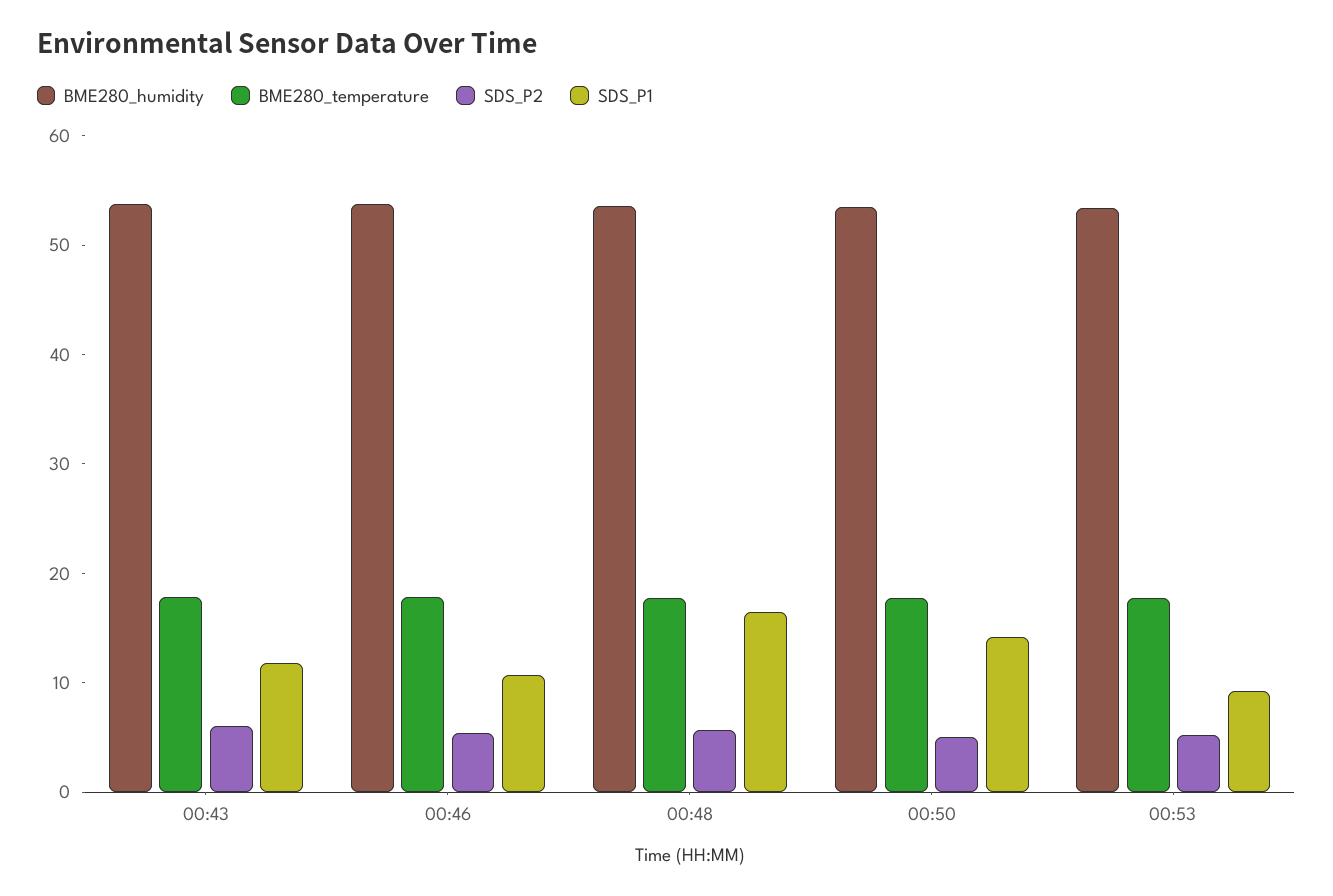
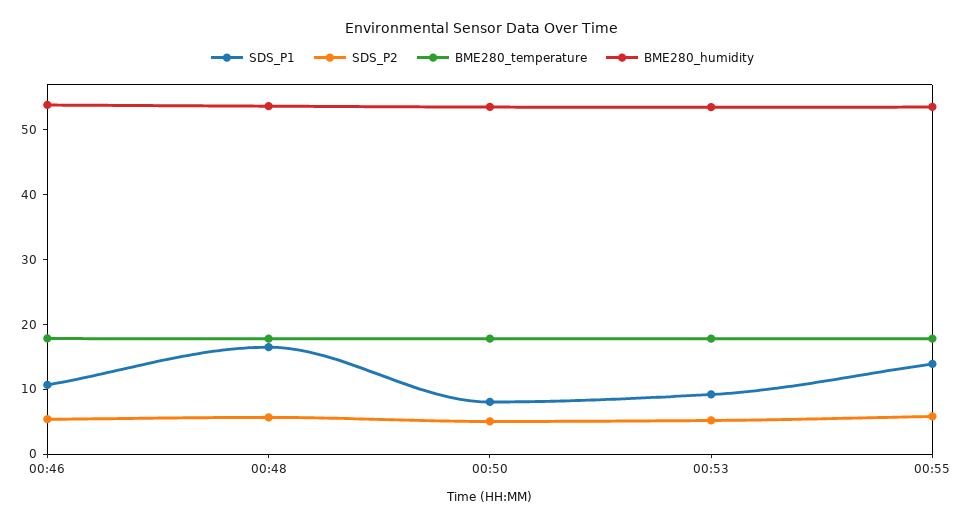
BME280_humidity, 00:43: 54 -> none
BME280_temperature, 00:43: 18 -> none
SDS_P2, 00:43: 6 -> none
SDS_P1, 00:43: 12 -> none
SDS_P1, 00:50: 14 -> 8
SDS_P1, 00:55: none -> 14
SDS_P2, 00:55: none -> 6
BME280_temperature, 00:55: none -> 18
BME280_humidity, 00:55: none -> 54

